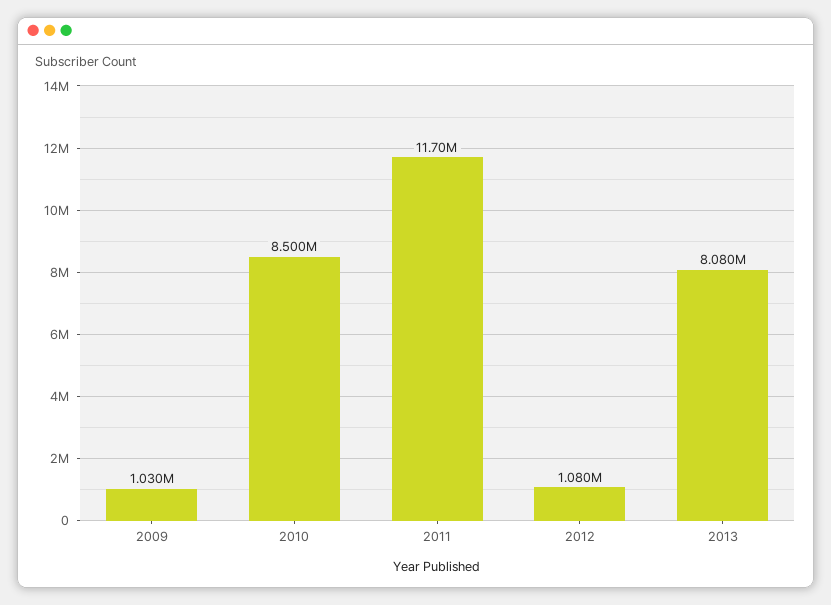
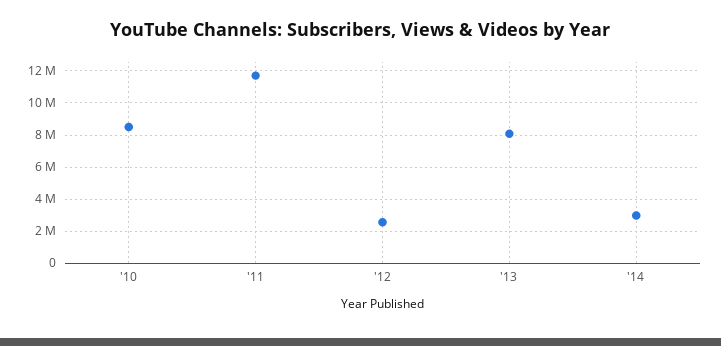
2009: 1030000 -> none
2012: 1080000 -> 2500000
'14: none -> 3000000

